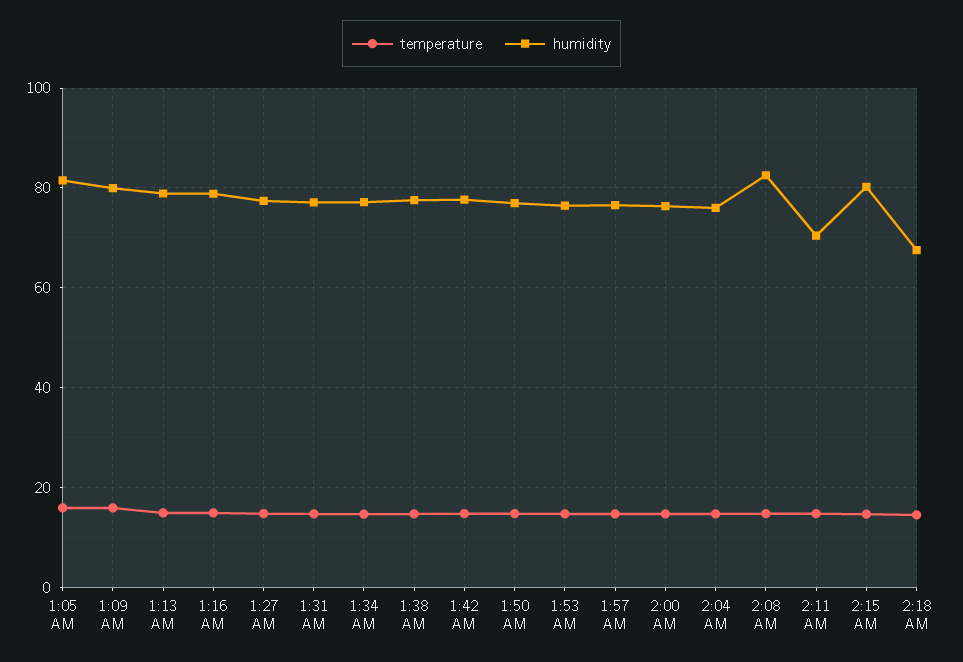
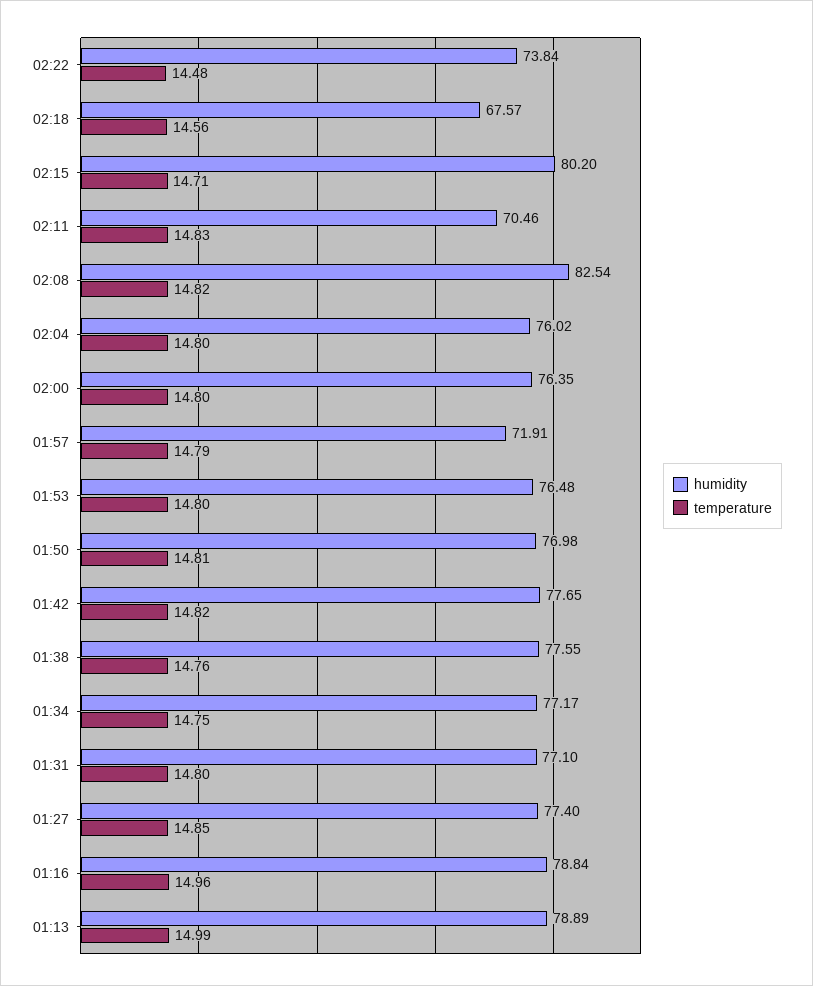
temperature, 1:05 AM: 16 -> none
humidity, 1:05 AM: 82 -> none
temperature, 1:09 AM: 16 -> none
humidity, 1:09 AM: 80 -> none
humidity, 1:57 AM: 76 -> 71.91
humidity, 02:22: none -> 73.84
temperature, 02:22: none -> 14.48

